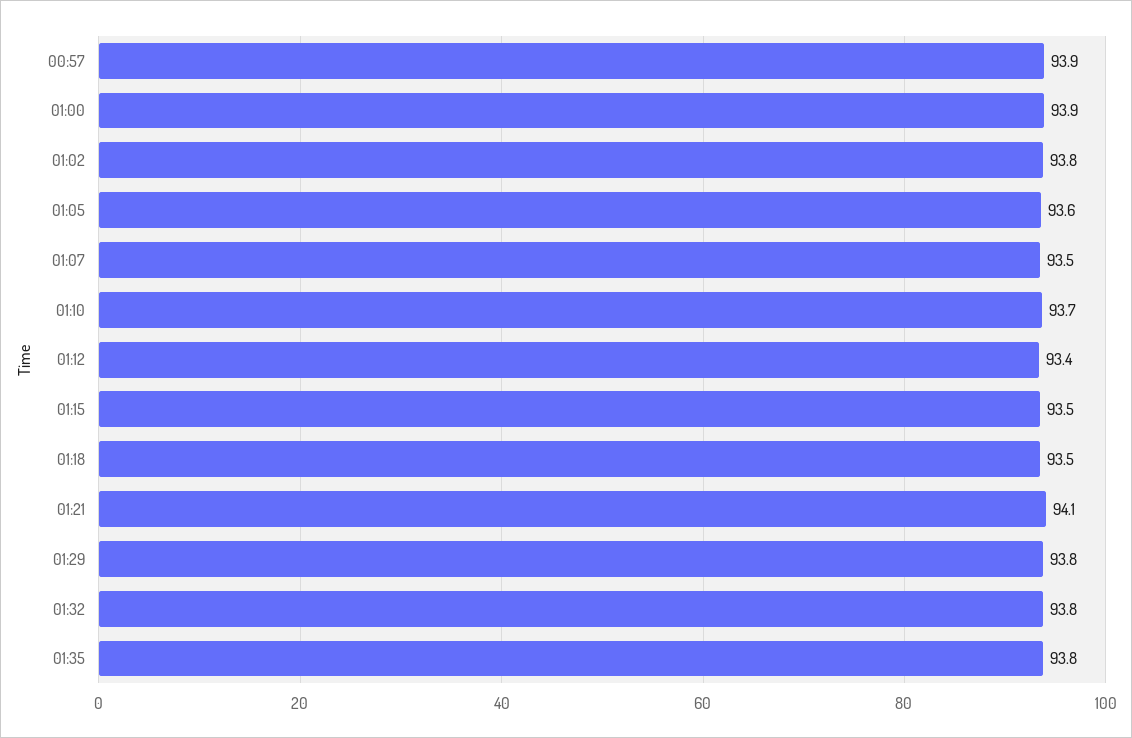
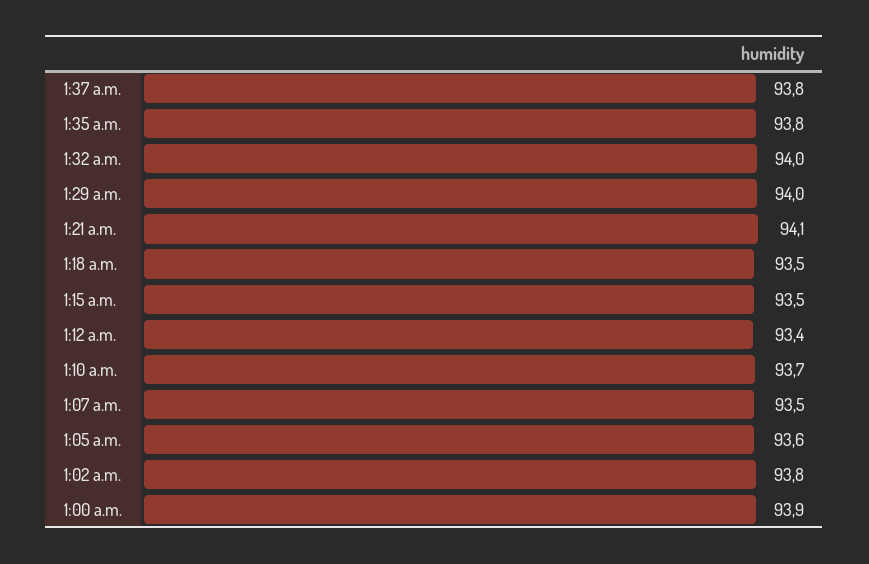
00:57: 93.9 -> none
01:29: 93.8 -> 94
01:32: 93.8 -> 94
1:37 a.m.: none -> 93.8

